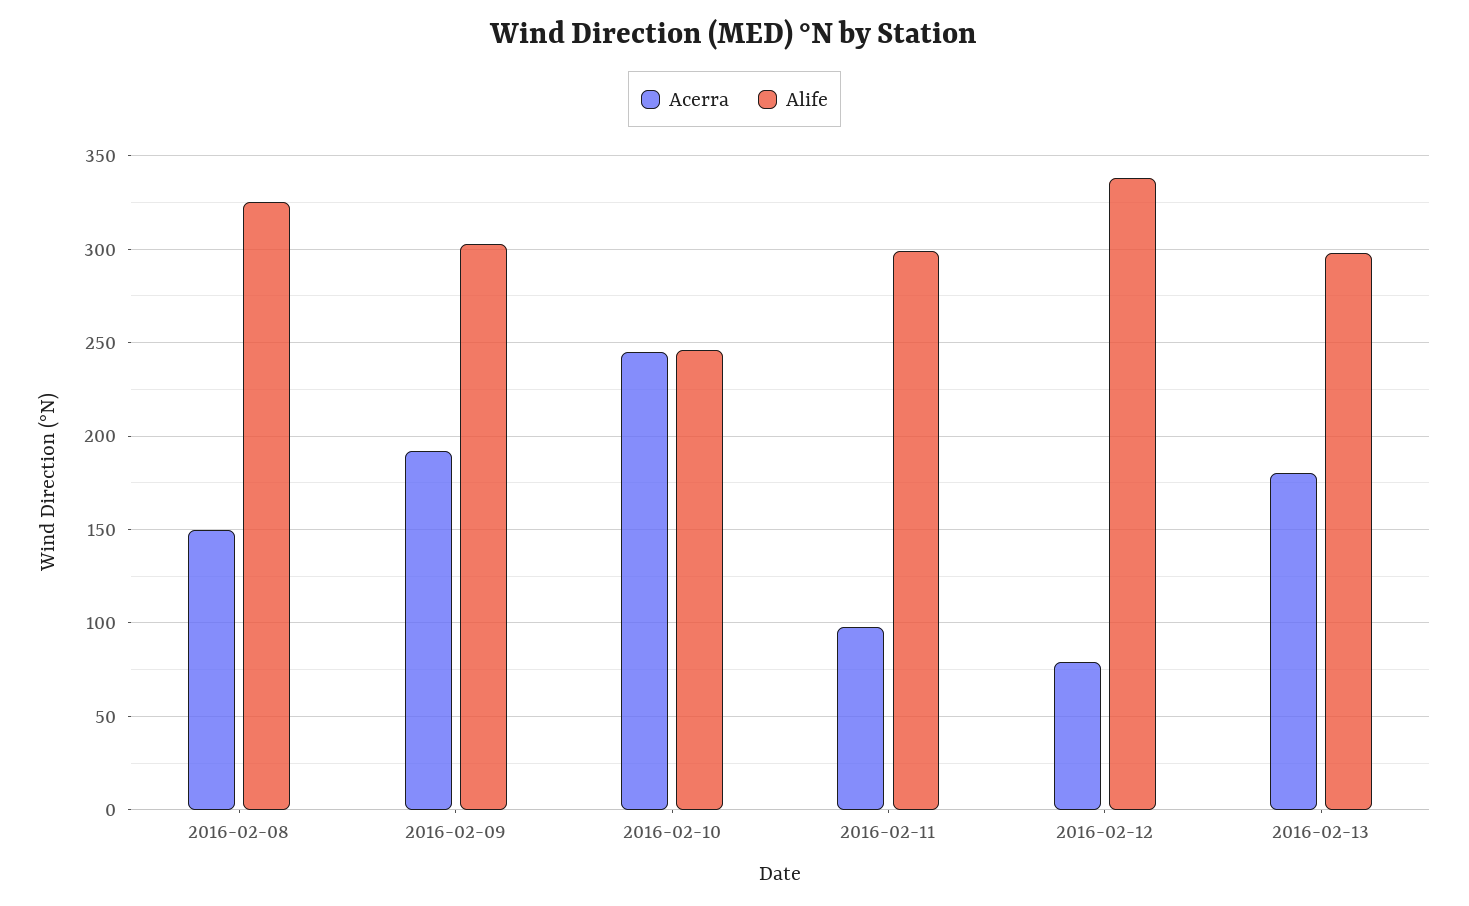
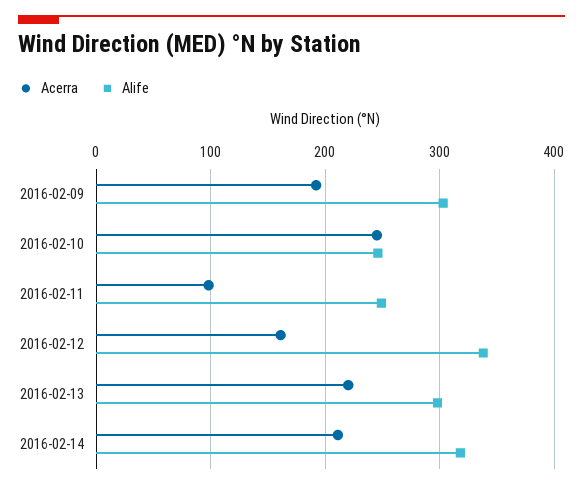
Acerra, 2016-02-08: 150 -> none
Alife, 2016-02-08: 325 -> none
Alife, 2016-02-11: 300 -> 250
Acerra, 2016-02-12: 80 -> 160
Acerra, 2016-02-13: 180 -> 220
Acerra, 2016-02-14: none -> 210
Alife, 2016-02-14: none -> 320

